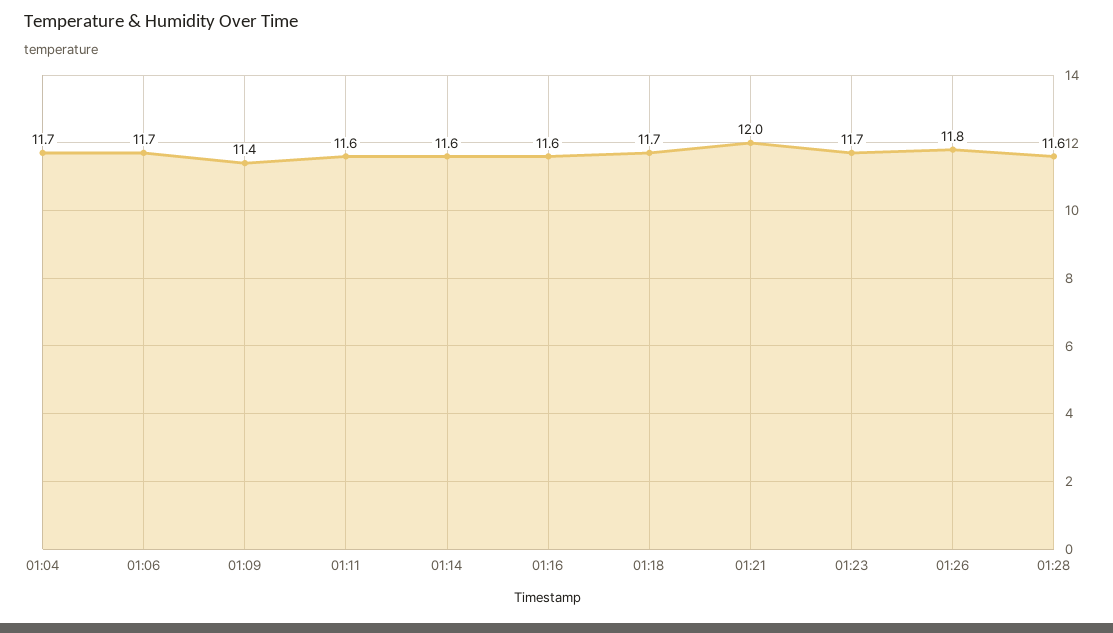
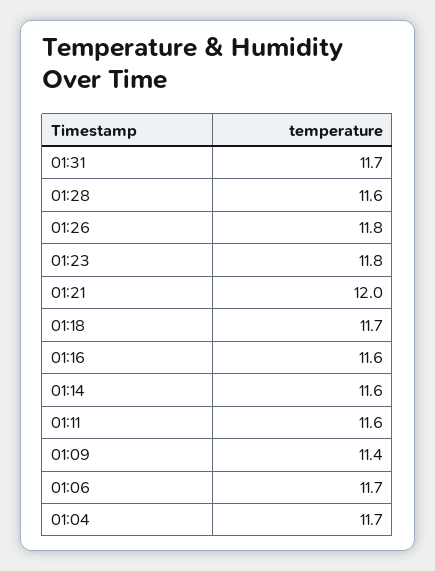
01:23: 11.7 -> 11.8
01:31: none -> 11.7

